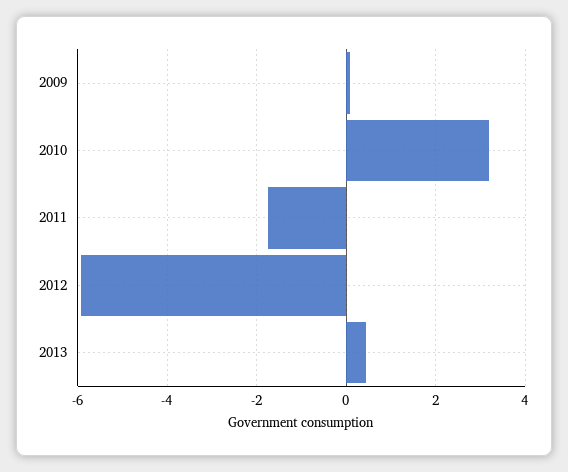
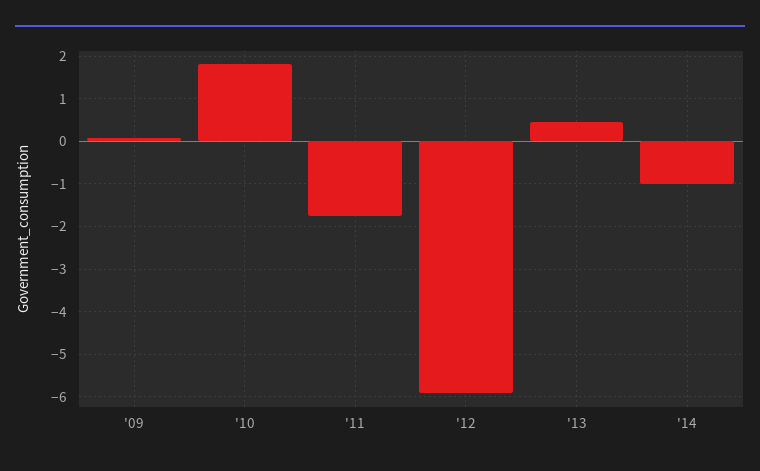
2010: 3.2 -> 1.8
'14: none -> -1

